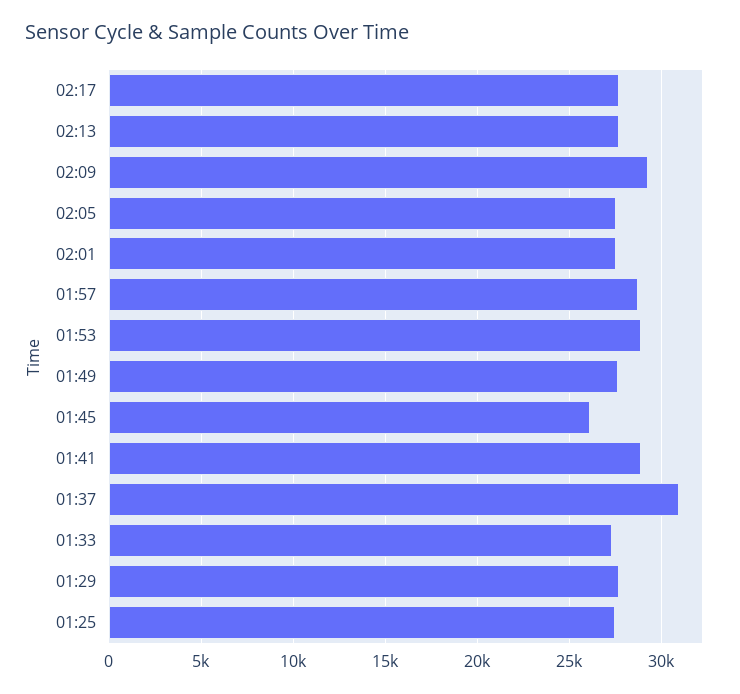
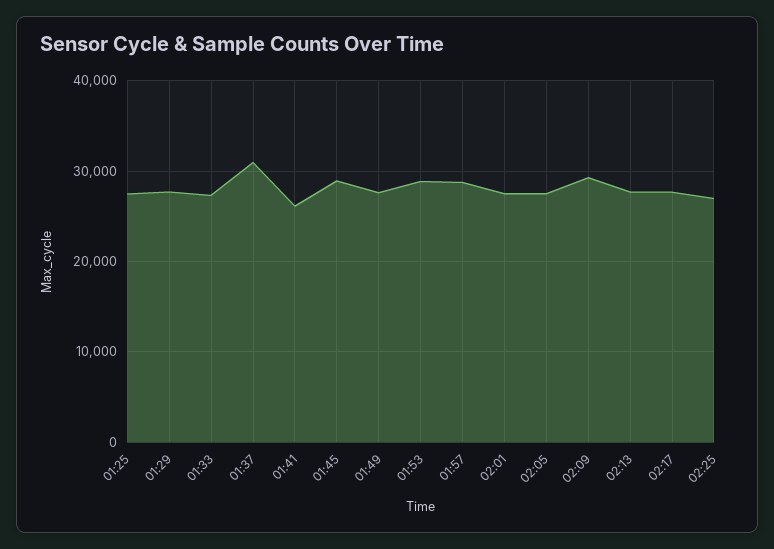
01:45: 26000 -> 29000
01:41: 29000 -> 26000
02:25: none -> 27000

